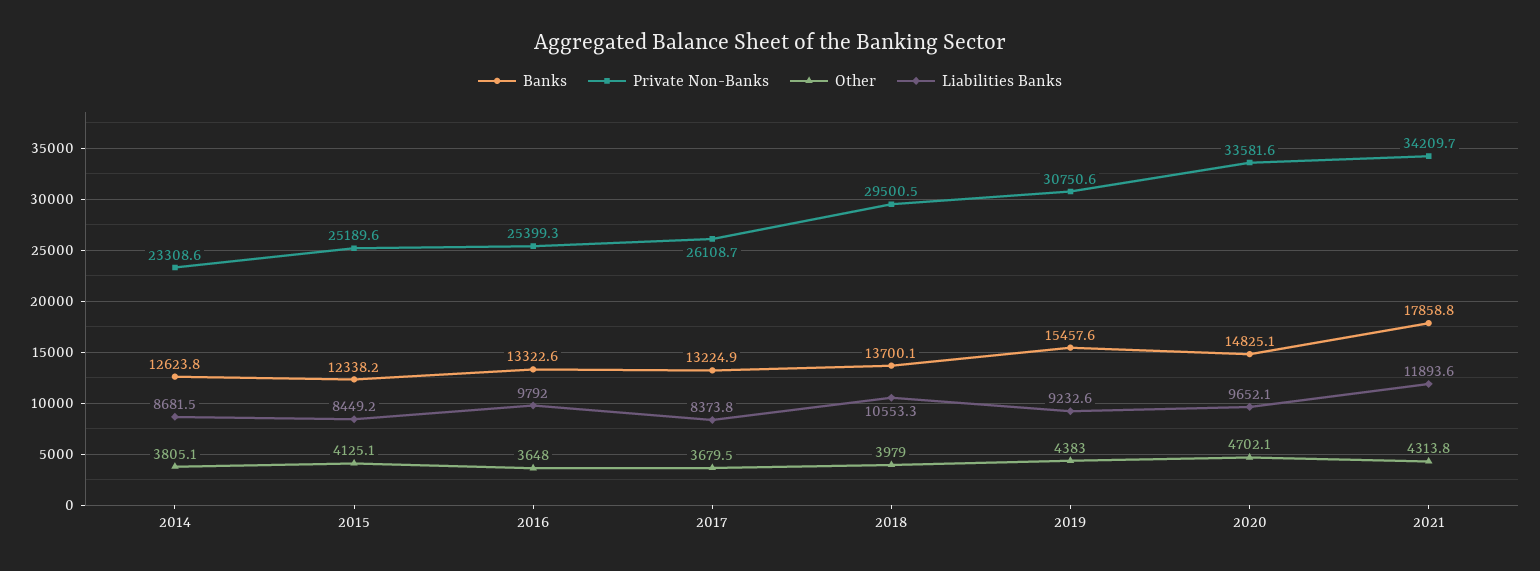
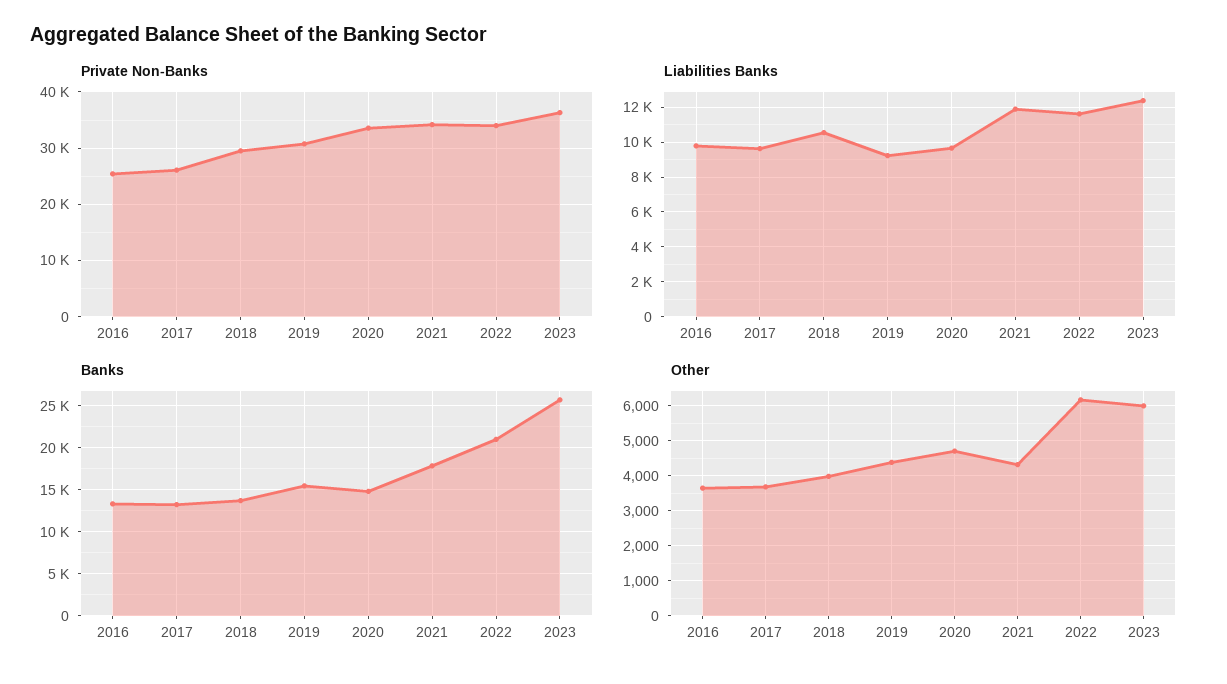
Banks, 2014: 12623.8 -> none
Private Non-Banks, 2014: 23308.6 -> none
Other, 2014: 3805.1 -> none
Liabilities Banks, 2014: 8681.5 -> none
Banks, 2015: 12338.2 -> none
Private Non-Banks, 2015: 25189.6 -> none
Other, 2015: 4125.1 -> none
Liabilities Banks, 2015: 8449.2 -> none
Liabilities Banks, 2017: 8373.8 -> 9500
Private Non-Banks, 2022: none -> 34000
Private Non-Banks, 2023: none -> 36000
Liabilities Banks, 2022: none -> 11500
Liabilities Banks, 2023: none -> 12500
Banks, 2022: none -> 21000
Banks, 2023: none -> 26000
Other, 2022: none -> 6200
Other, 2023: none -> 6000

